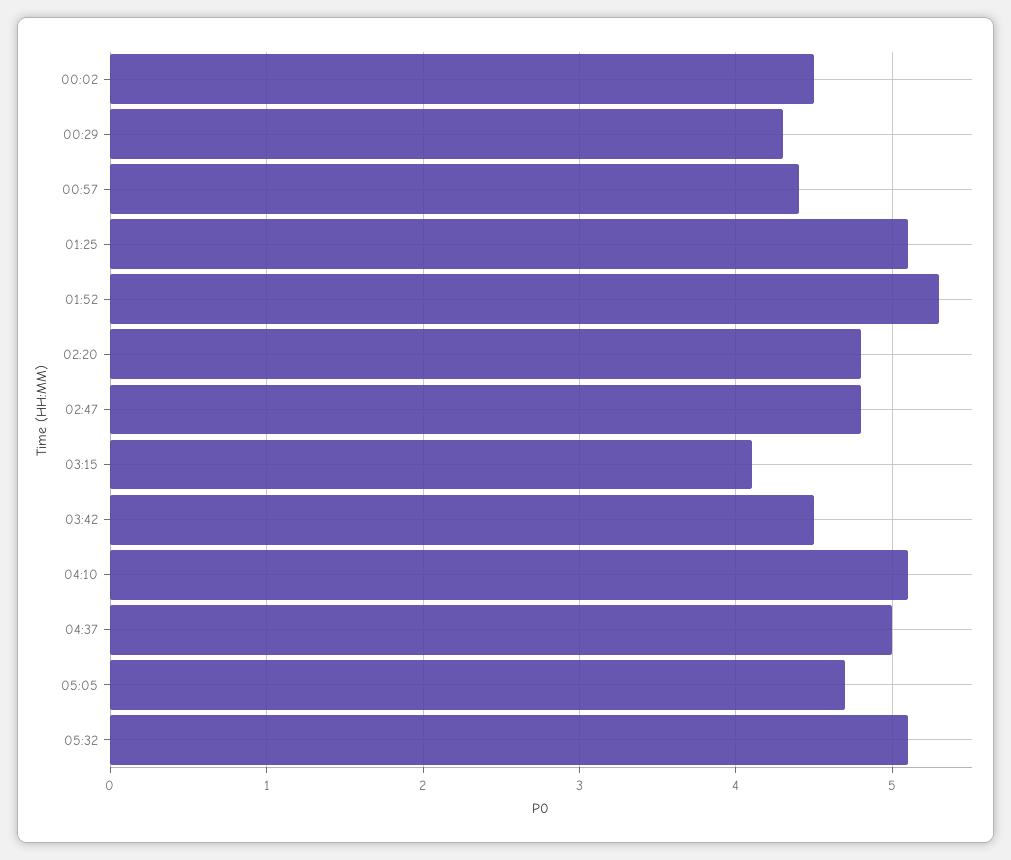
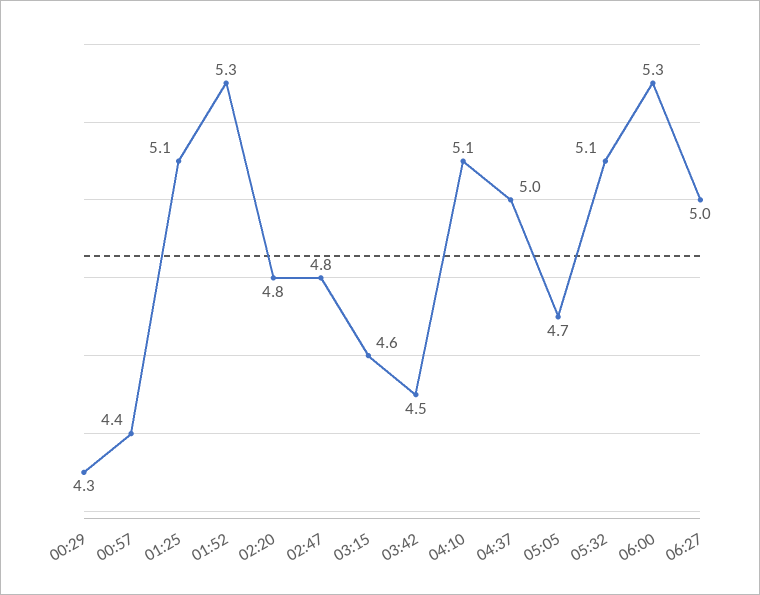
00:02: 4.5 -> none
03:15: 4.1 -> 4.6
06:00: none -> 5.3
06:27: none -> 5

